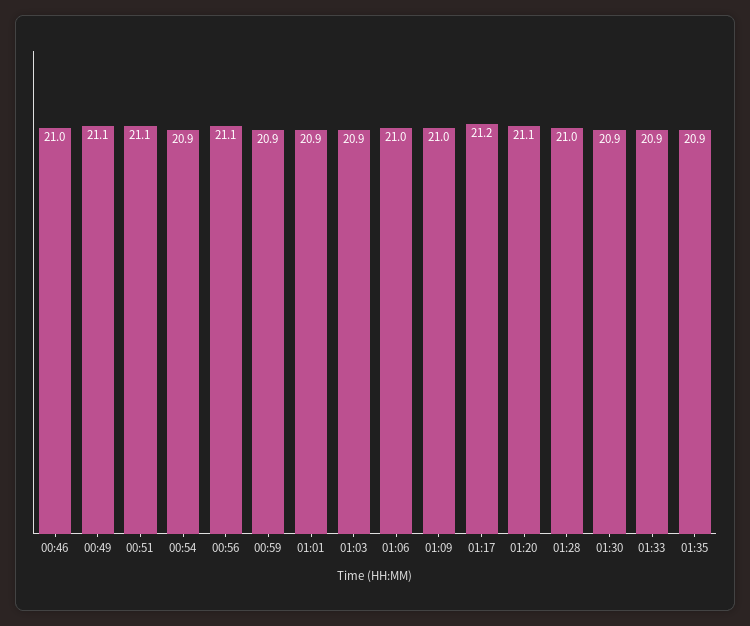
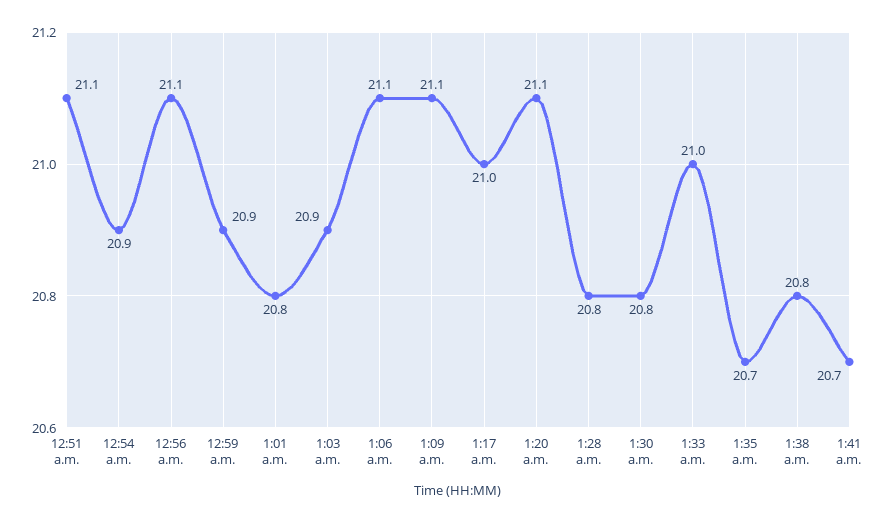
00:46: 21 -> none
00:49: 21.1 -> none
01:01: 20.9 -> 20.8
01:06: 21 -> 21.1
01:09: 21 -> 21.1
01:17: 21.2 -> 21
01:28: 21 -> 20.8
01:30: 20.9 -> 20.8
01:33: 20.9 -> 21
01:35: 20.9 -> 20.7
1:38 a.m.: none -> 20.8
1:41 a.m.: none -> 20.7

